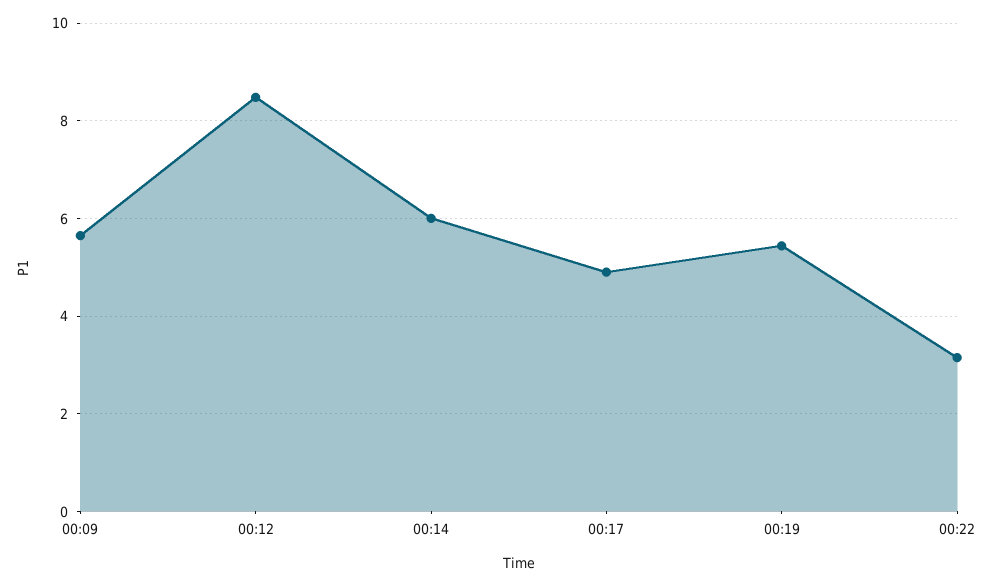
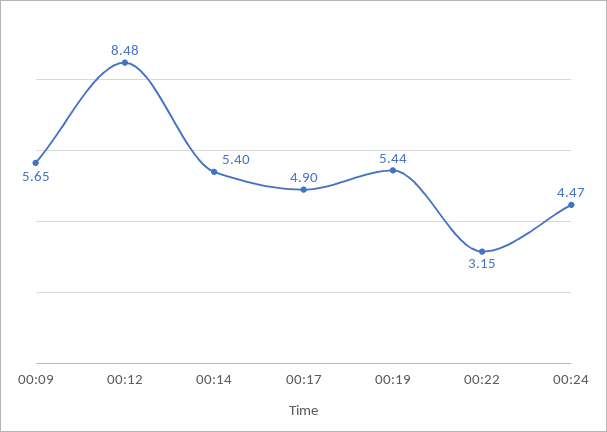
00:14: 6 -> 5.4
00:24: none -> 4.47

